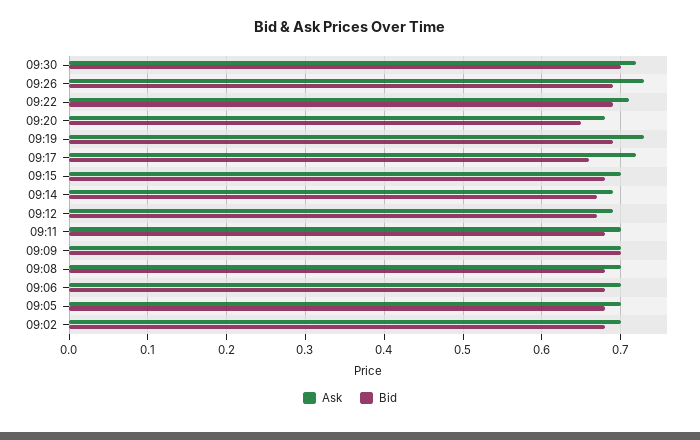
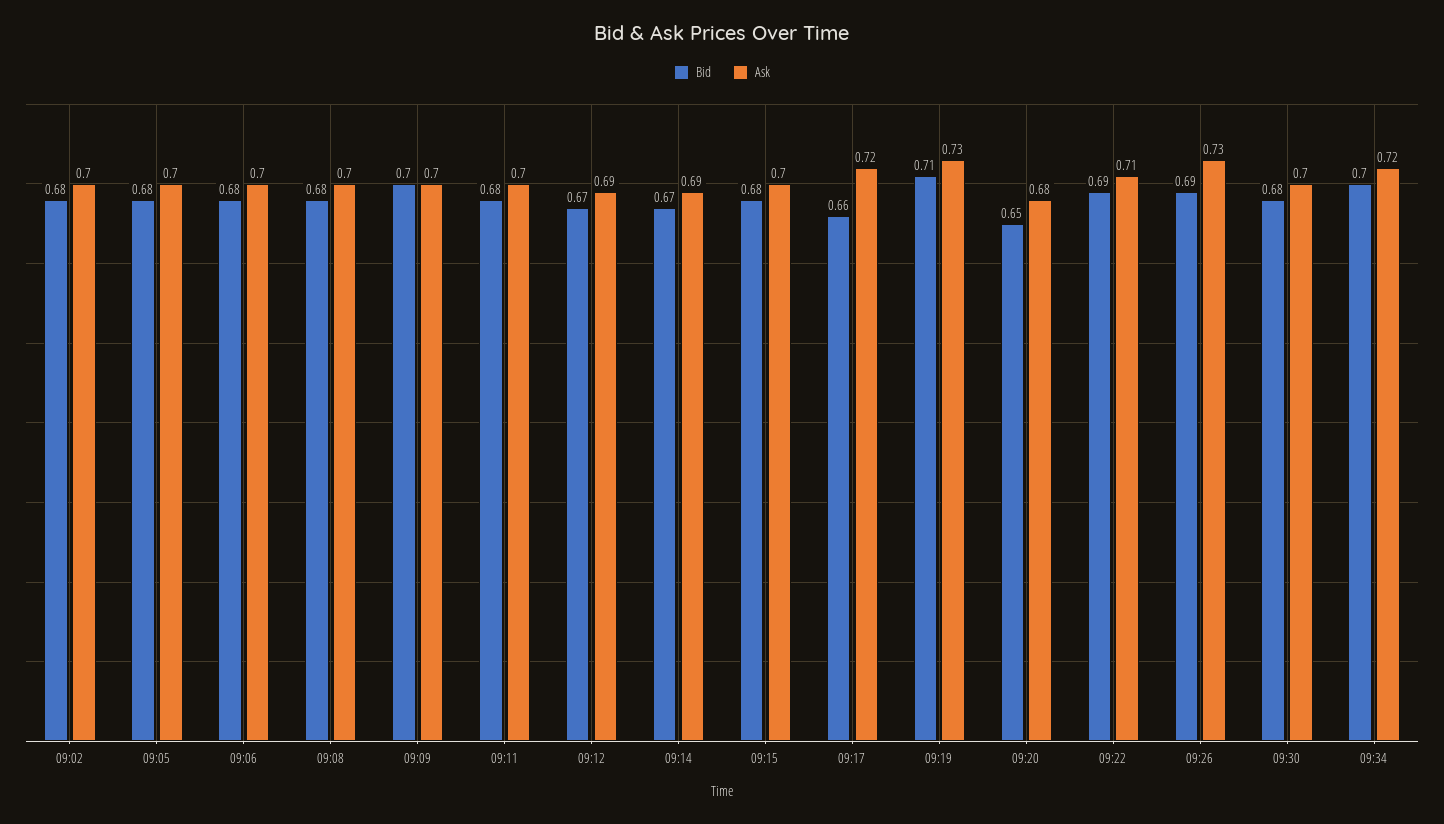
Ask, 09:30: 0.72 -> 0.7
Bid, 09:30: 0.7 -> 0.68
Bid, 09:19: 0.69 -> 0.71
Bid, 09:34: none -> 0.7
Ask, 09:34: none -> 0.72

